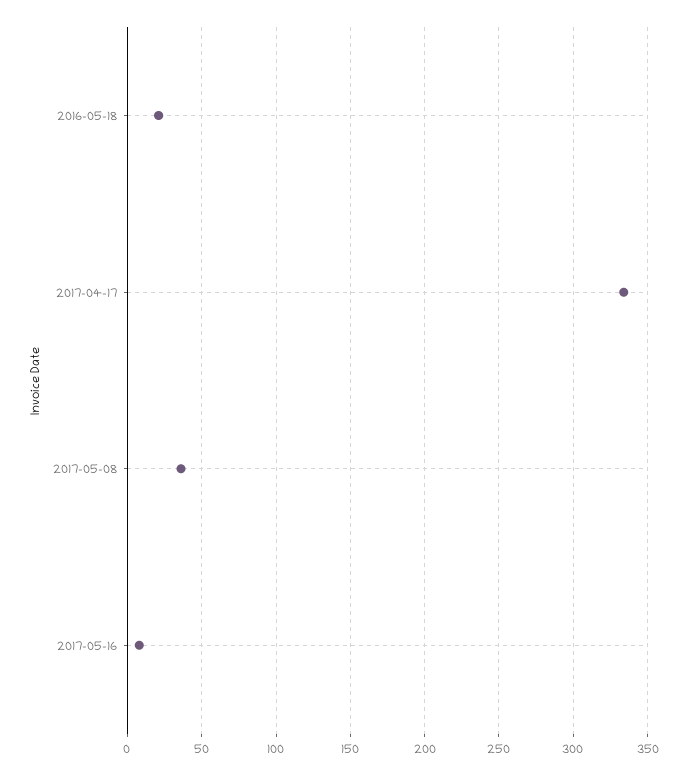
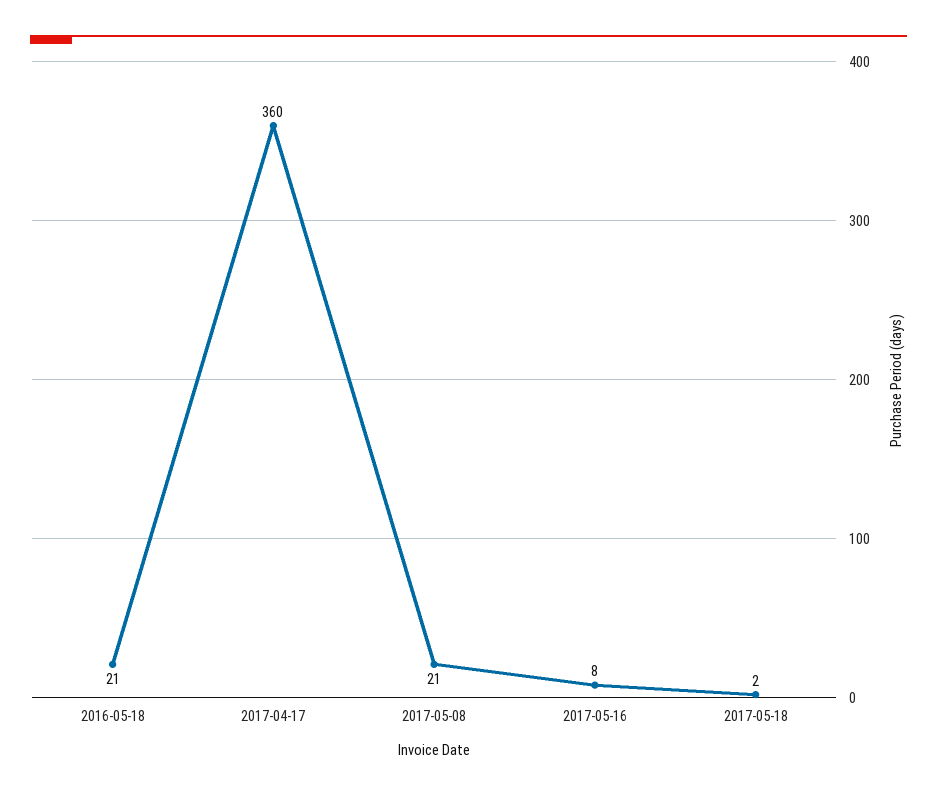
2017-04-17: 335 -> 360
2017-05-08: 35 -> 21
2017-05-18: none -> 2

